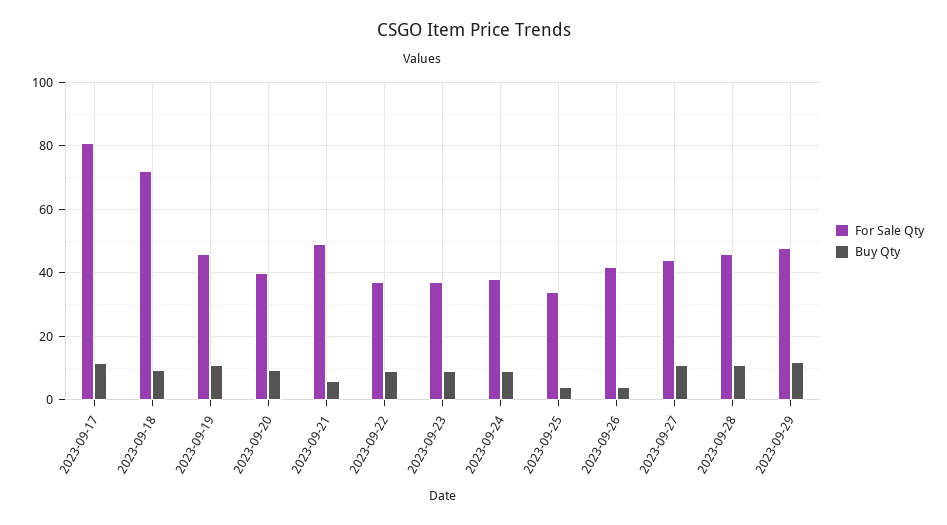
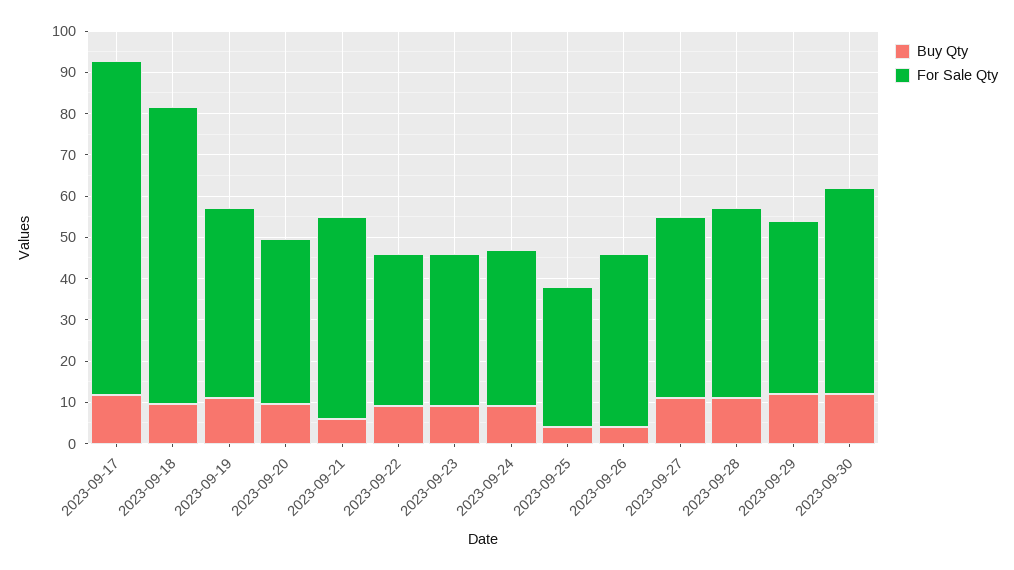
For Sale Qty, 2023-09-29: 48 -> 42
Buy Qty, 2023-09-30: none -> 12
For Sale Qty, 2023-09-30: none -> 50

